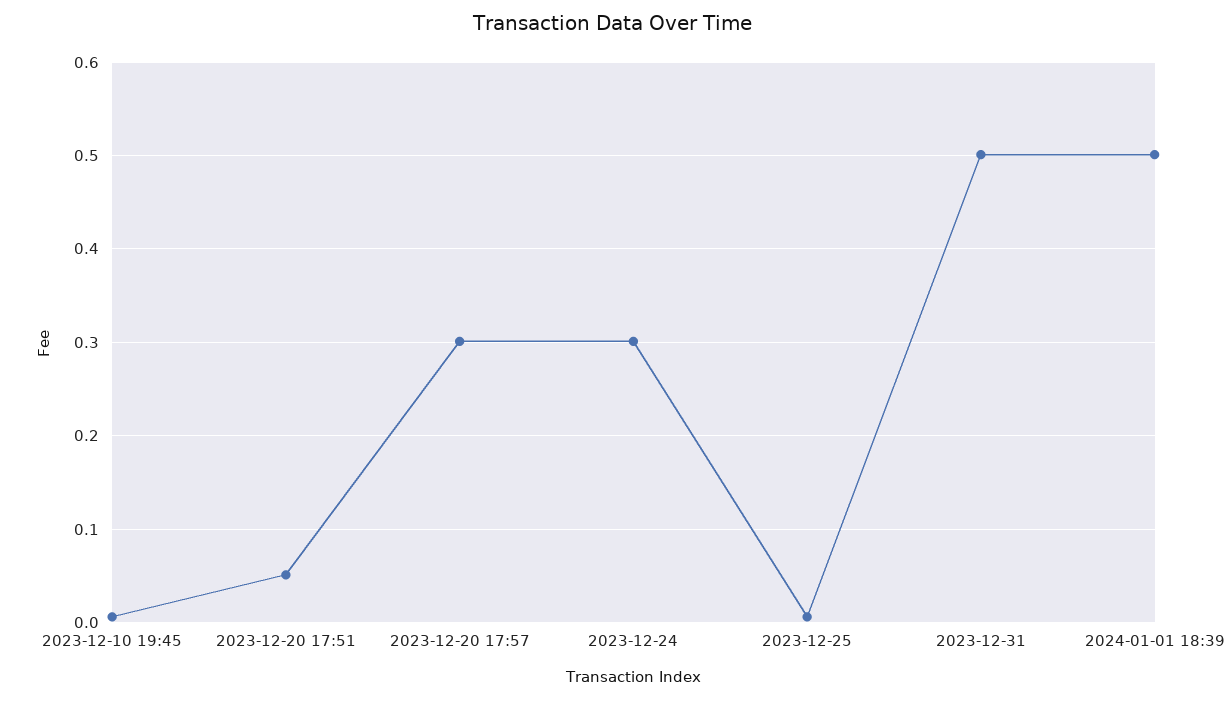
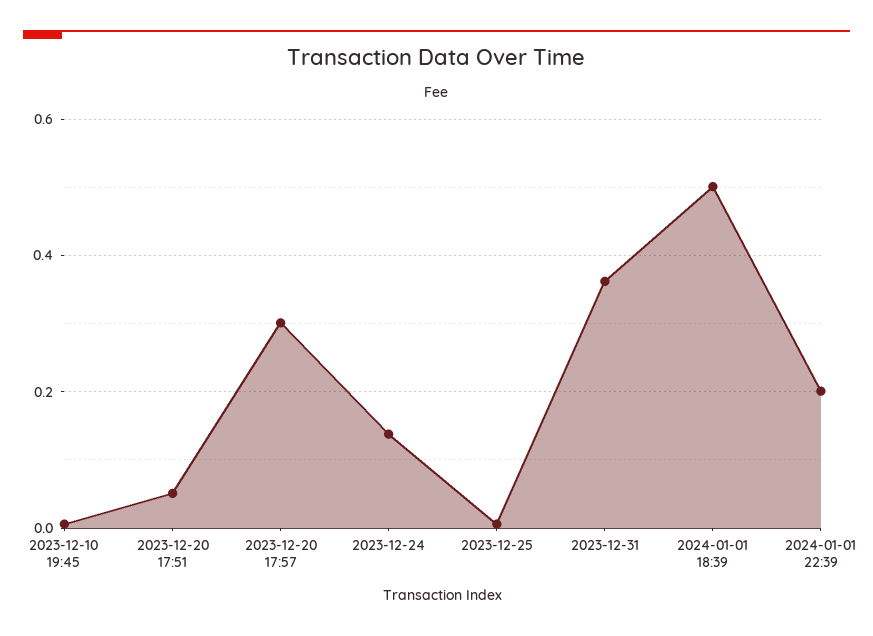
2023-12-24: 0.3 -> 0.14
2023-12-31: 0.5 -> 0.36
2024-01-01 22:39: none -> 0.2

